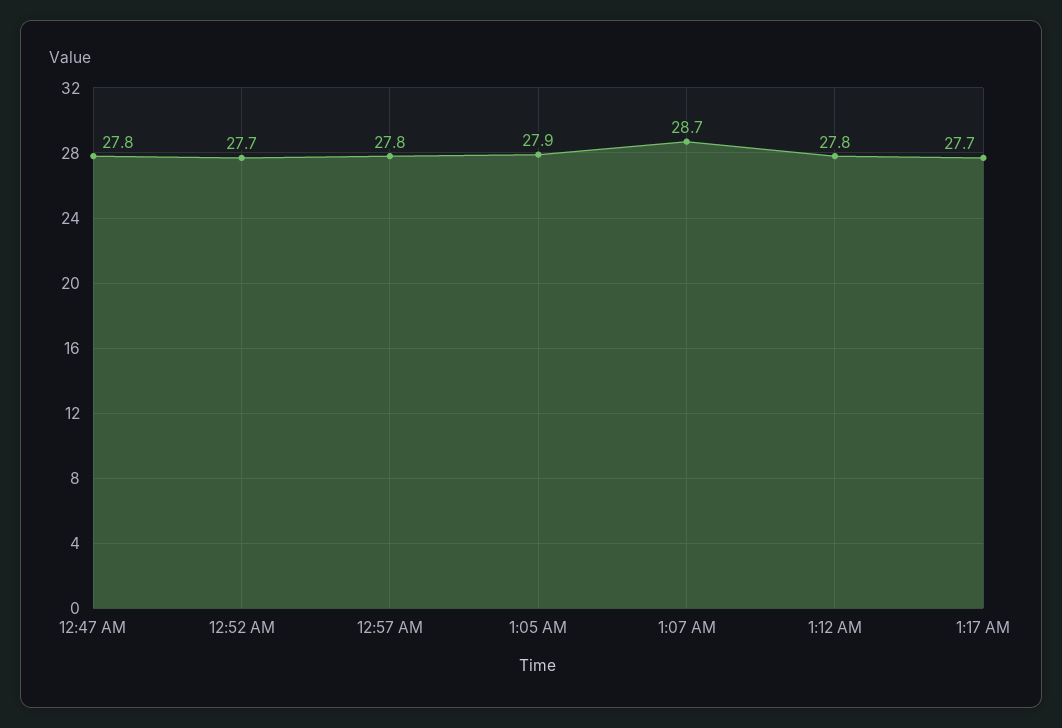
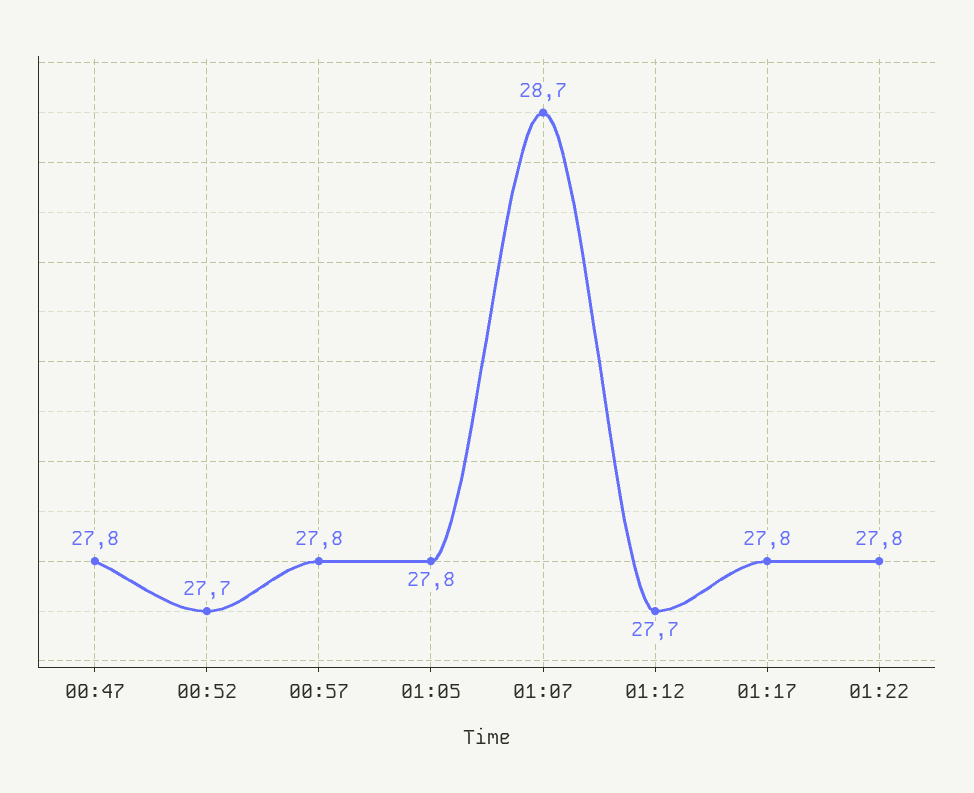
1:05 AM: 27.9 -> 27.8
1:12 AM: 27.8 -> 27.7
1:17 AM: 27.7 -> 27.8
01:22: none -> 27.8

